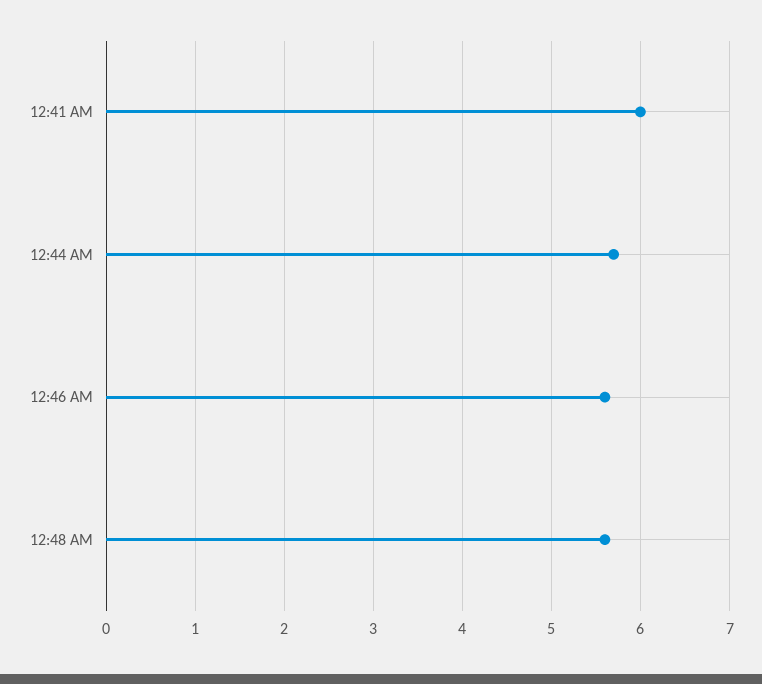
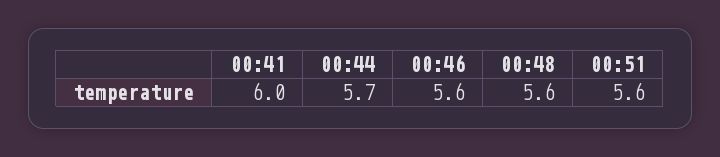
00:51: none -> 5.6

